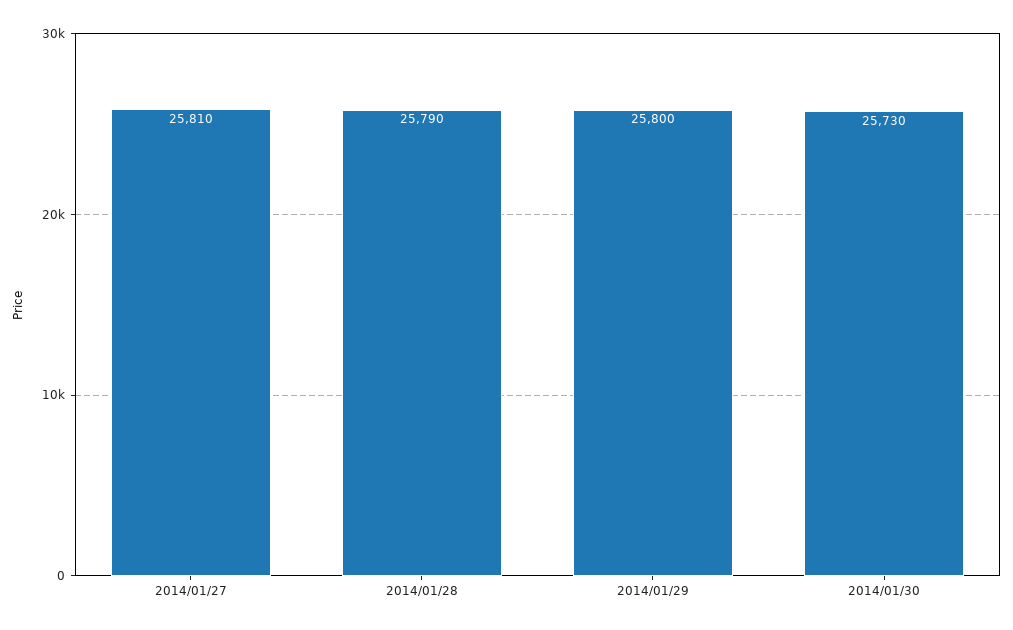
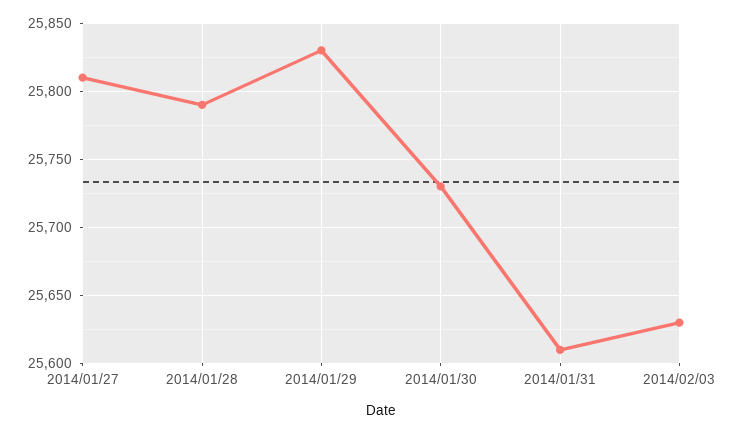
2014/01/29: 25800 -> 25830
2014/01/31: none -> 25610
2014/02/03: none -> 25630

